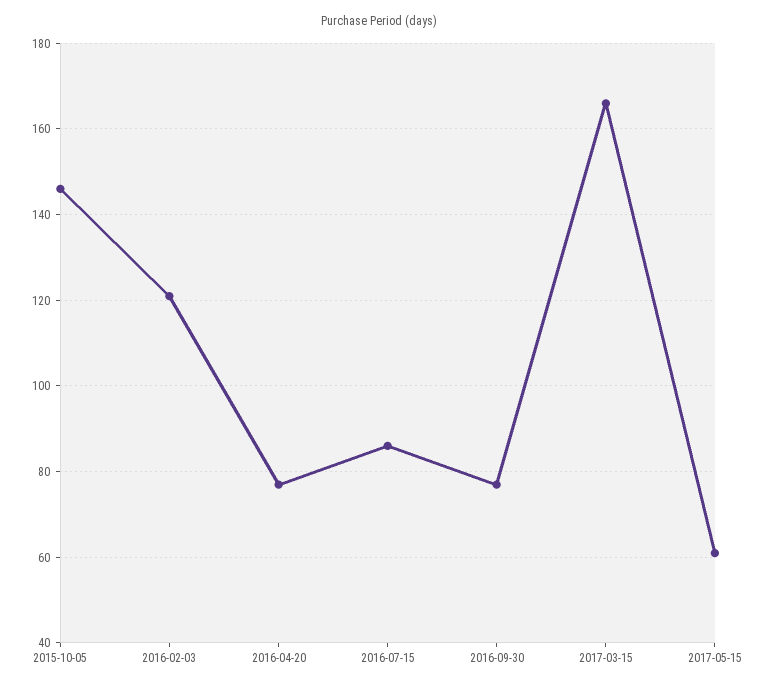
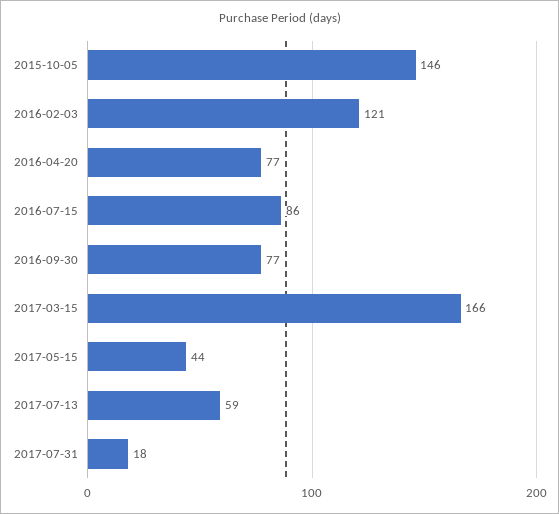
2017-05-15: 60 -> 44
2017-07-13: none -> 59
2017-07-31: none -> 18

